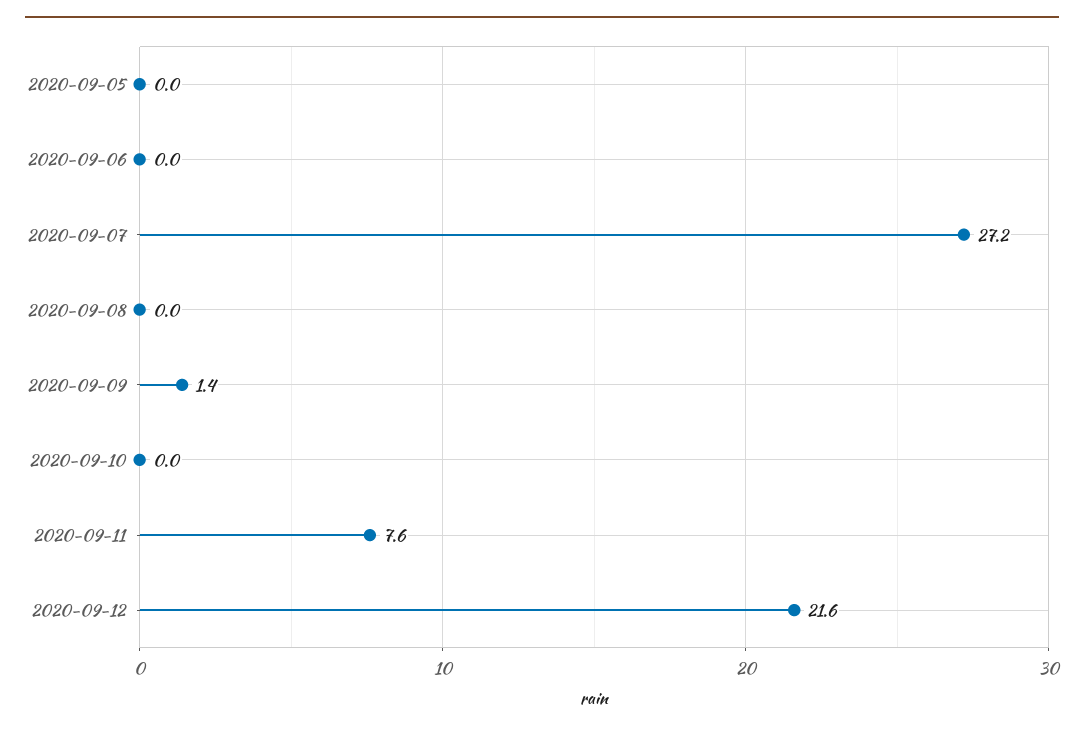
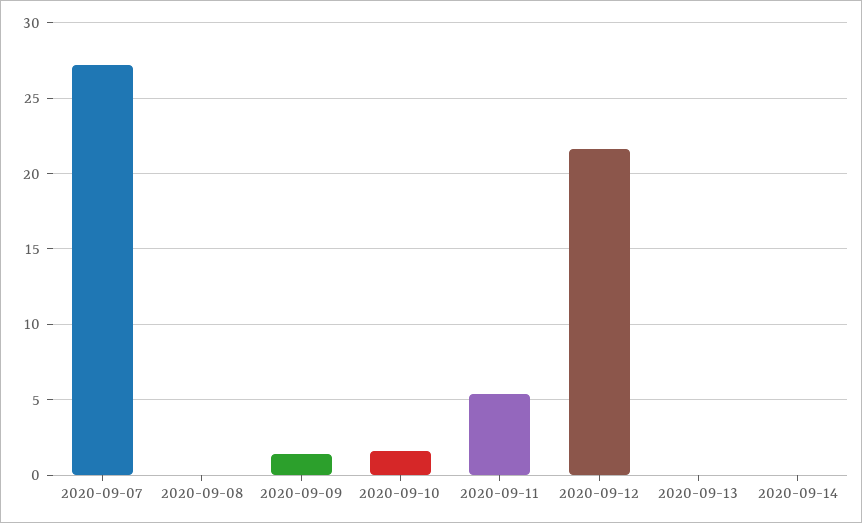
2020-09-05: 0 -> none
2020-09-06: 0 -> none
2020-09-10: 0 -> 1.5
2020-09-11: 7.6 -> 5.5
2020-09-13: none -> 0
2020-09-14: none -> 0

